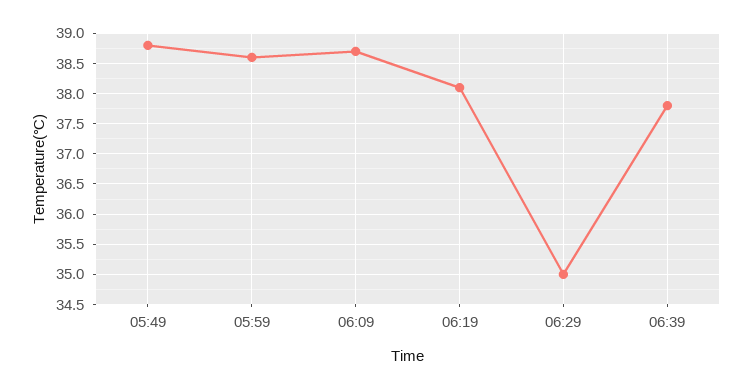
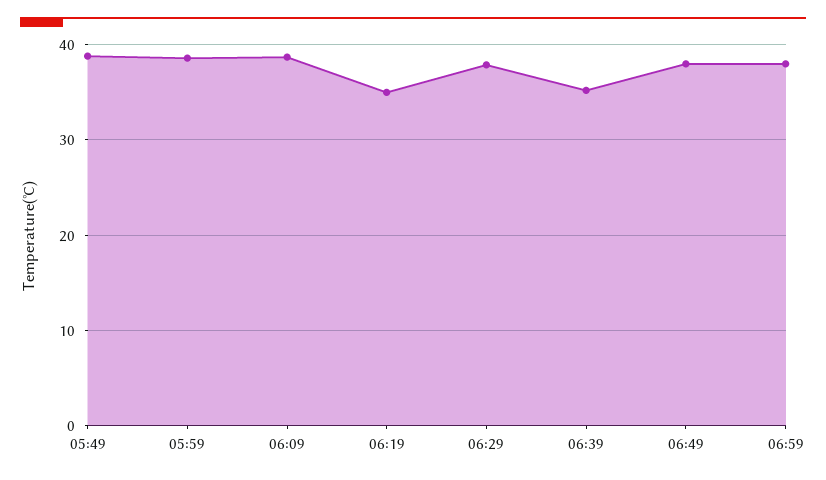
06:19: 38.1 -> 35
06:29: 35 -> 38
06:39: 37.8 -> 35
06:49: none -> 38
06:59: none -> 38

